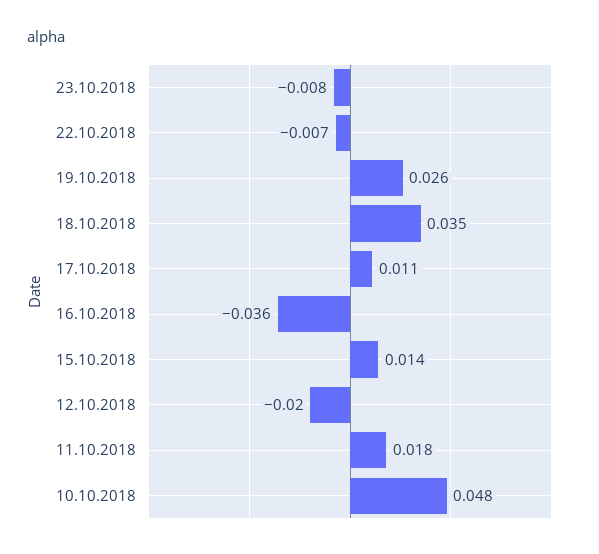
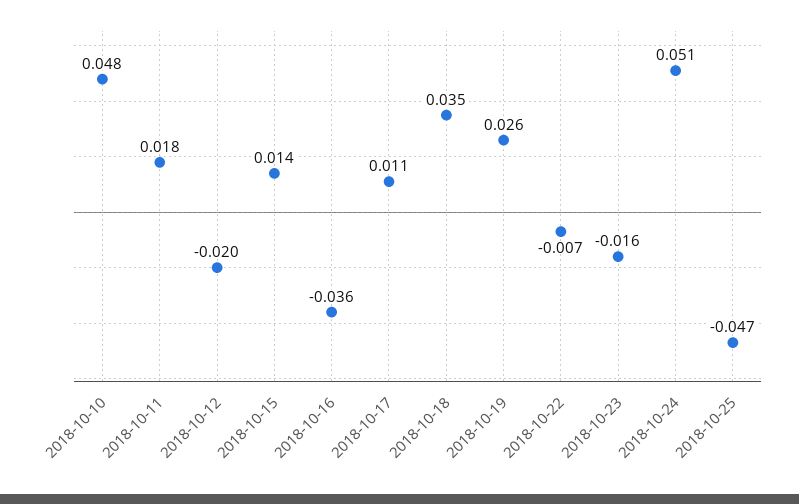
23.10.2018: -0.008 -> -0.016
2018-10-24: none -> 0.051
2018-10-25: none -> -0.047

